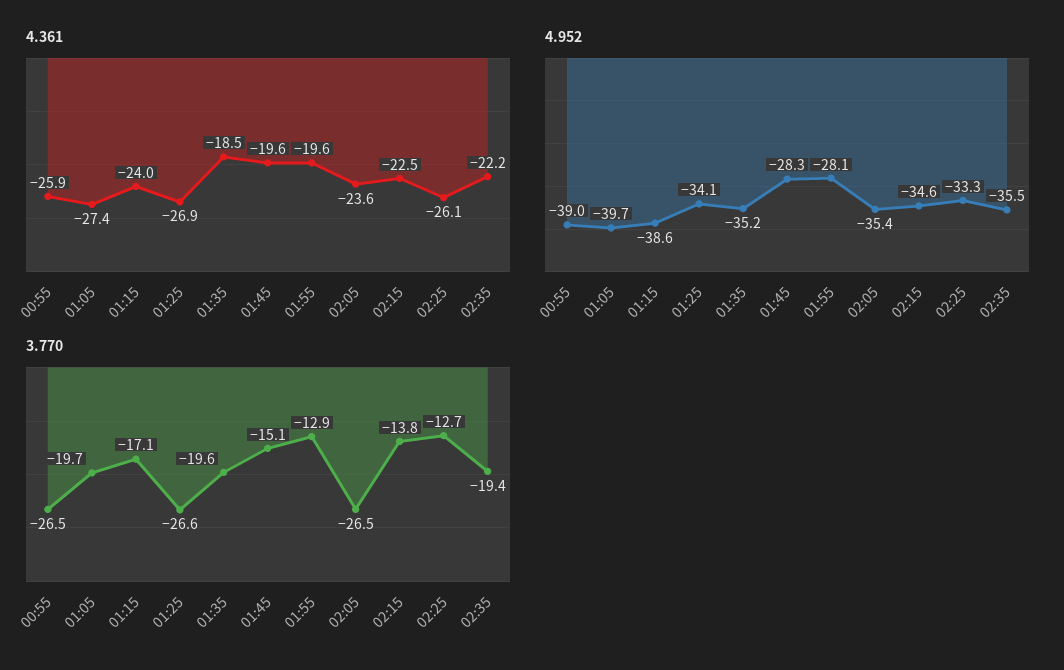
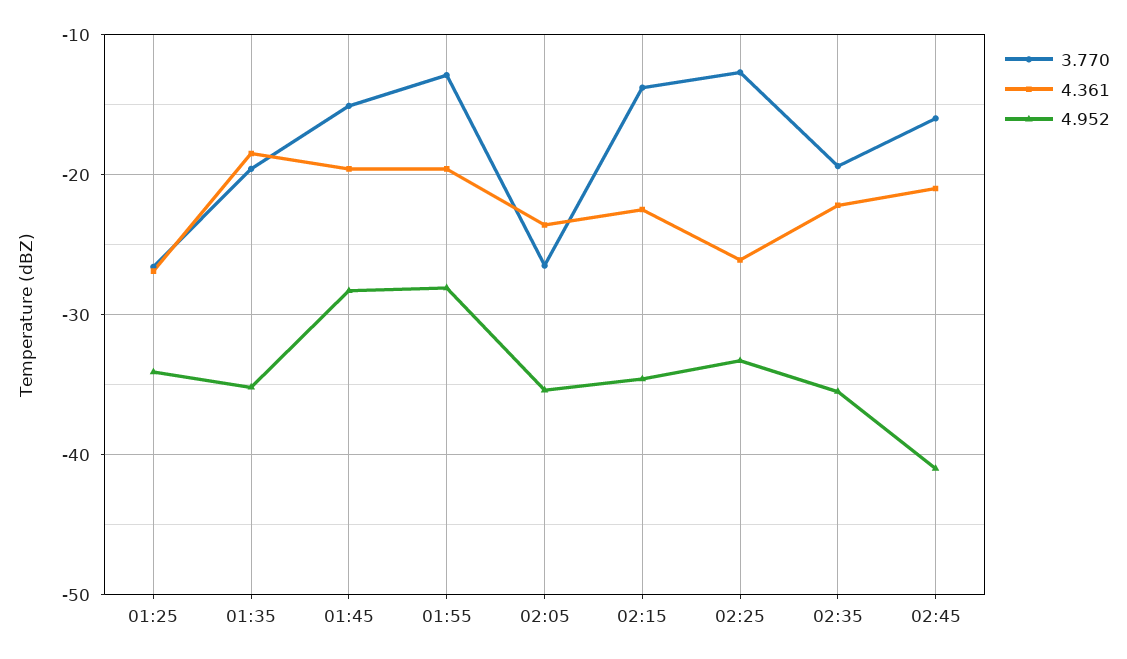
4.361, 00:55: -25.9 -> none
4.361, 01:05: -27.4 -> none
4.361, 01:15: -24 -> none
4.952, 00:55: -39 -> none
4.952, 01:05: -39.7 -> none
4.952, 01:15: -38.6 -> none
3.770, 00:55: -26.5 -> none
3.770, 01:05: -19.7 -> none
3.770, 01:15: -17.1 -> none
3.770, 02:45: none -> -16
4.361, 02:45: none -> -21
4.952, 02:45: none -> -41

